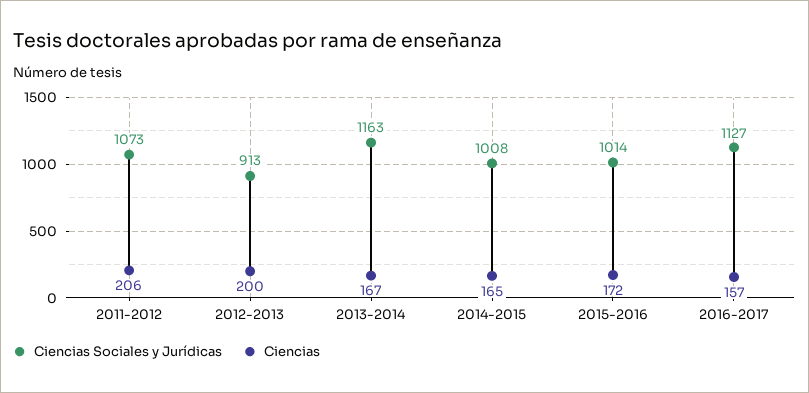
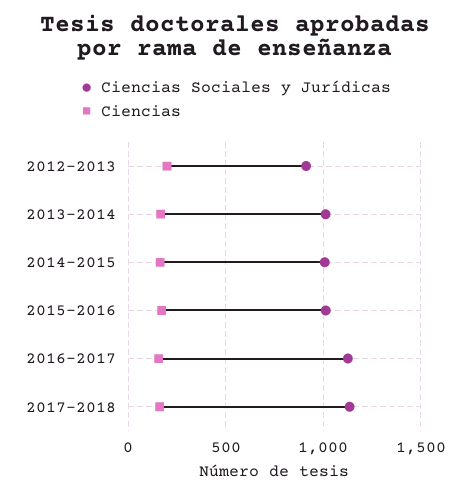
Ciencias Sociales y Jurídicas, 2011-2012: 1073 -> none
Ciencias, 2011-2012: 206 -> none
Ciencias Sociales y Jurídicas, 2013-2014: 1163 -> 1000
Ciencias Sociales y Jurídicas, 2017-2018: none -> 1150
Ciencias, 2017-2018: none -> 150

